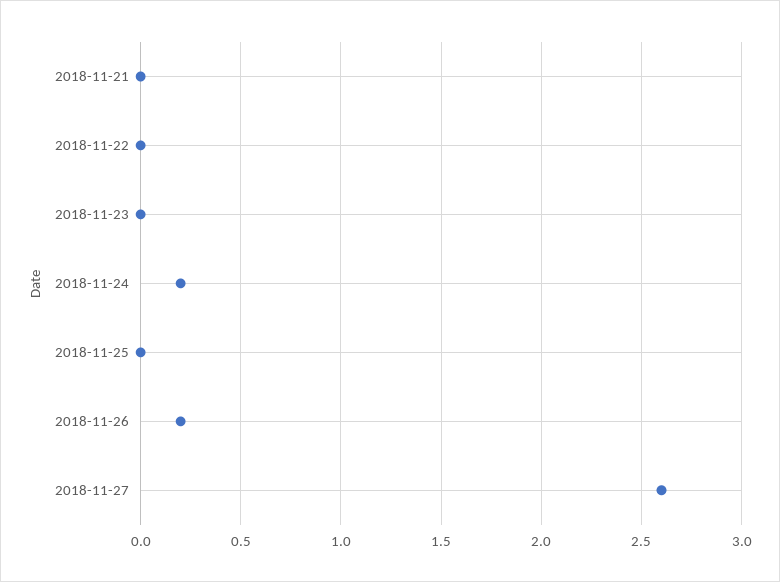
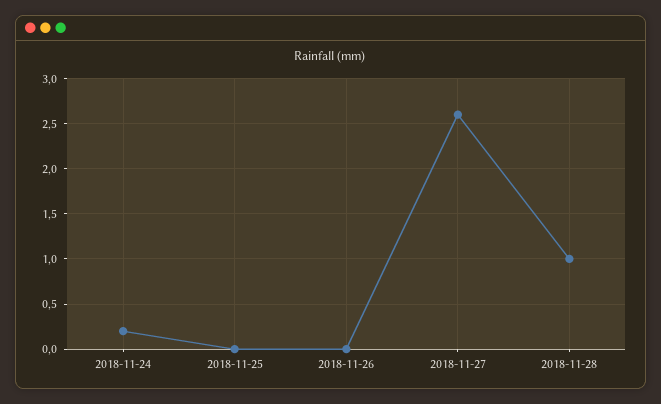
2018-11-21: 0 -> none
2018-11-22: 0 -> none
2018-11-23: 0 -> none
2018-11-26: 0.2 -> 0
2018-11-28: none -> 1

